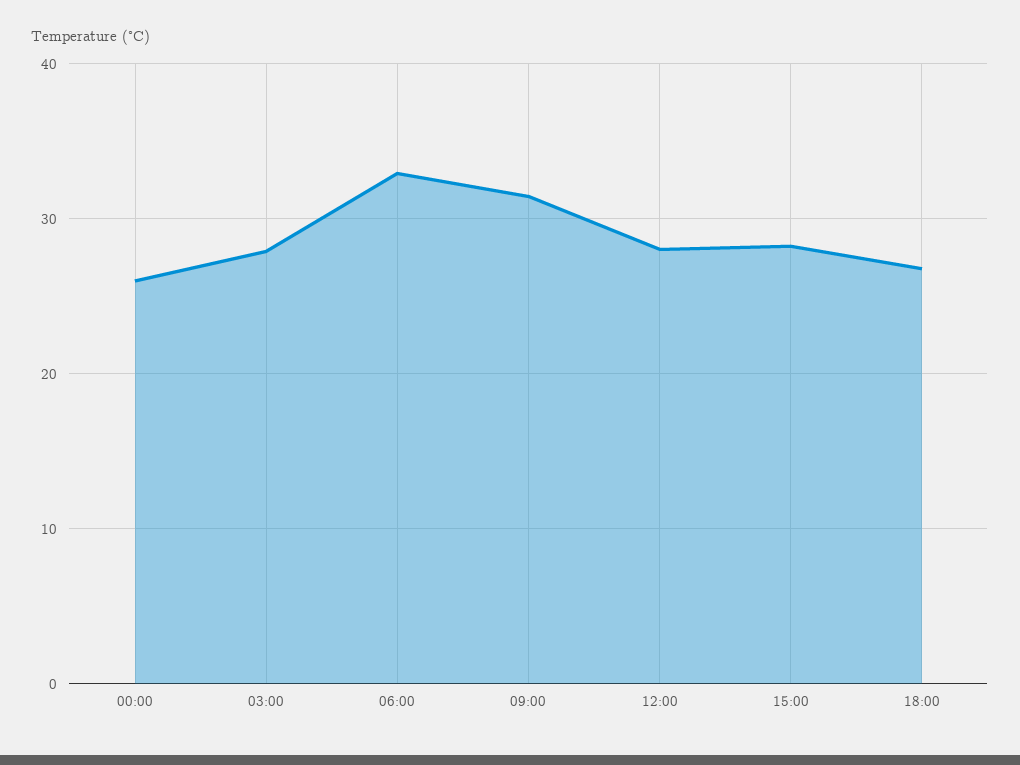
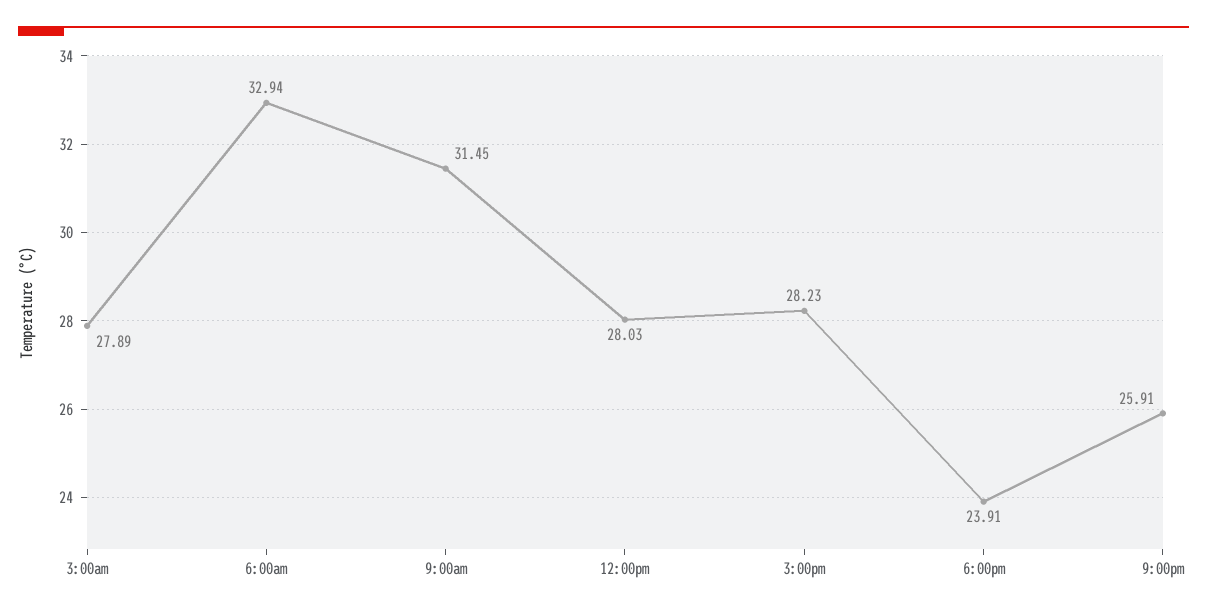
00:00: 26 -> none
18:00: 27 -> 23.91
9:00pm: none -> 25.91

